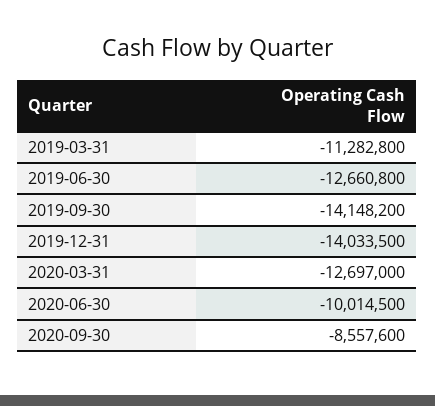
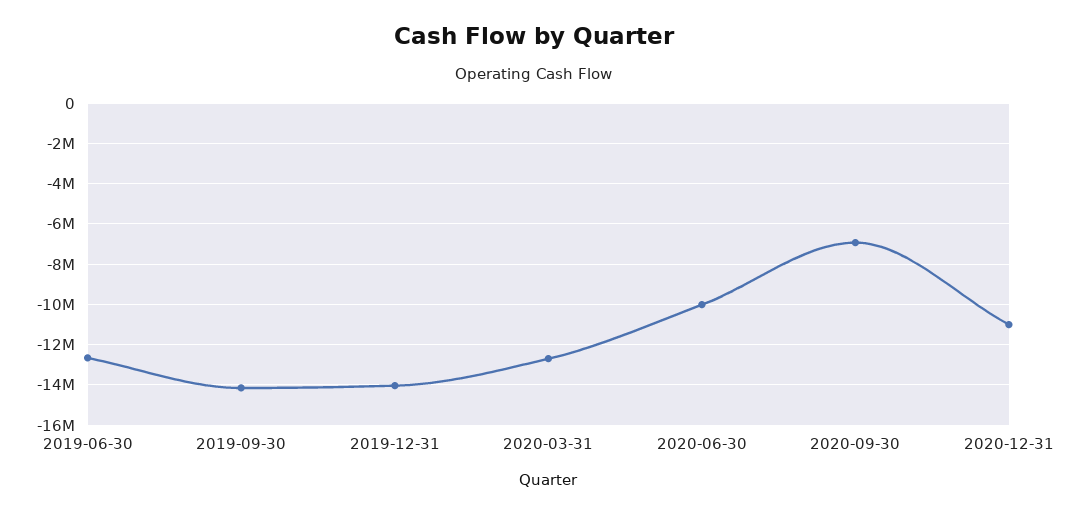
2019-03-31: -11282800 -> none
2020-09-30: -8557600 -> -7000000
2020-12-31: none -> -11000000

